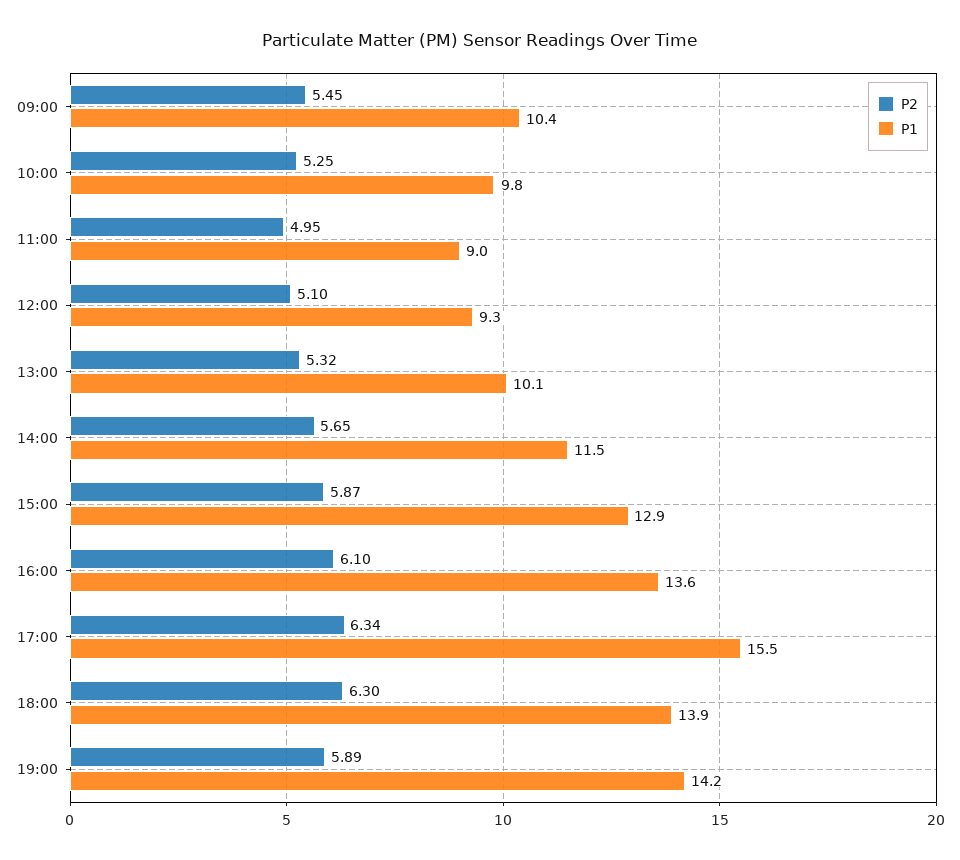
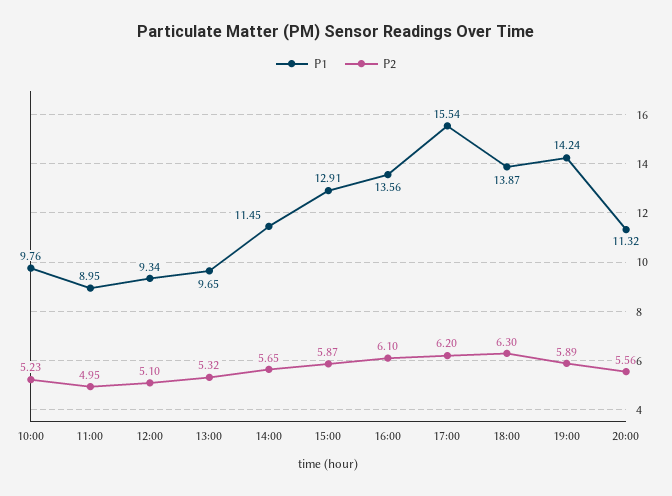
P2, 09:00: 5.45 -> none
P1, 09:00: 10.4 -> none
P2, 10:00: 5.25 -> 5.23
P1, 13:00: 10.1 -> 9.65
P2, 17:00: 6.34 -> 6.2
P1, 20:00: none -> 11.32
P2, 20:00: none -> 5.56

